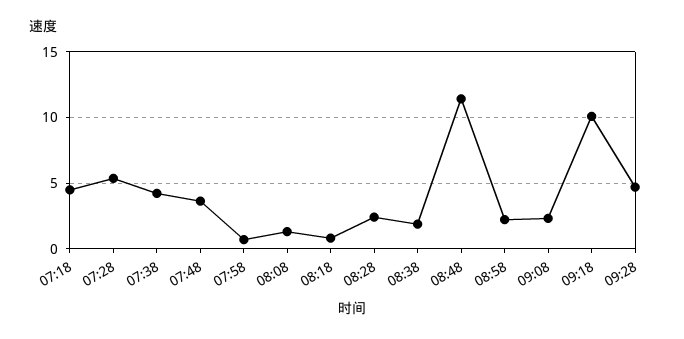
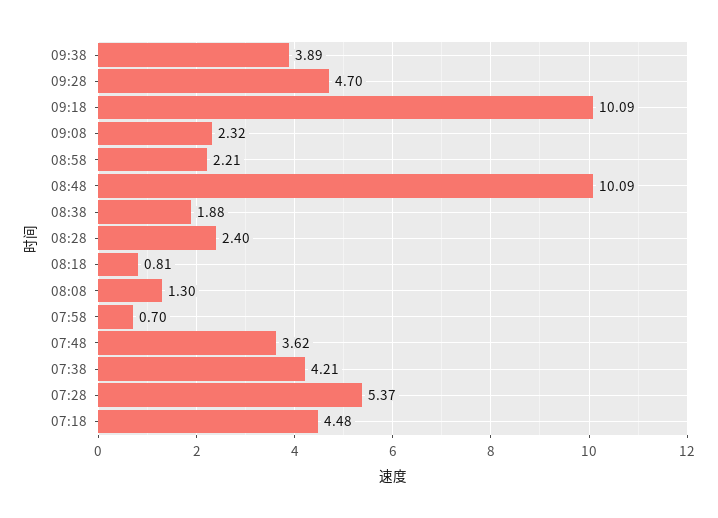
08:48: 11.5 -> 10.09
09:38: none -> 3.89

